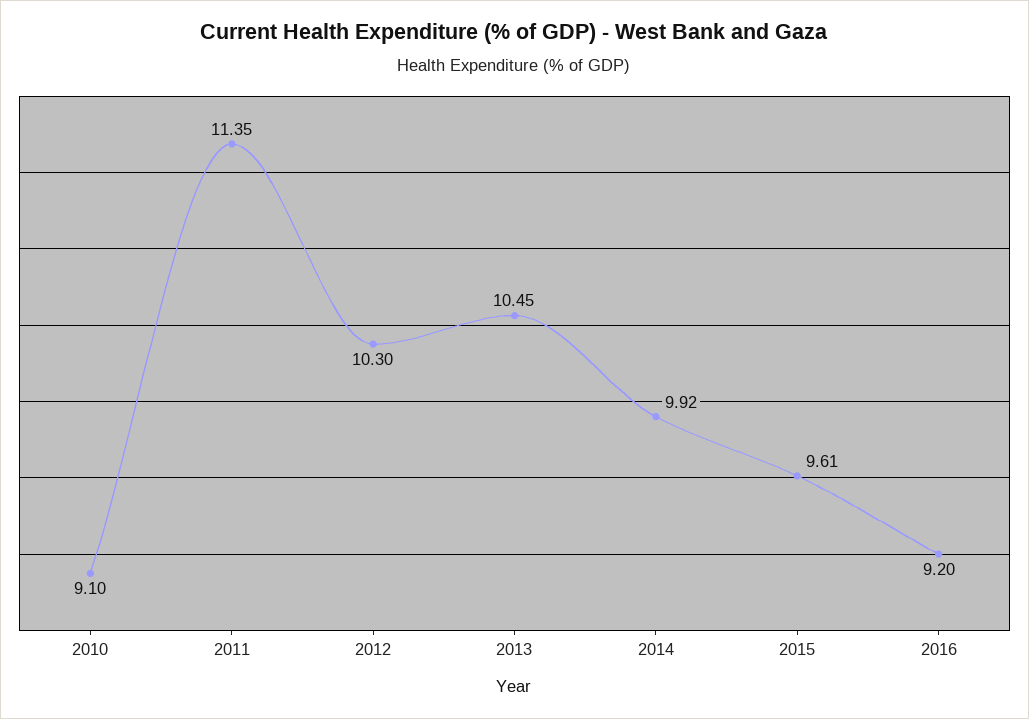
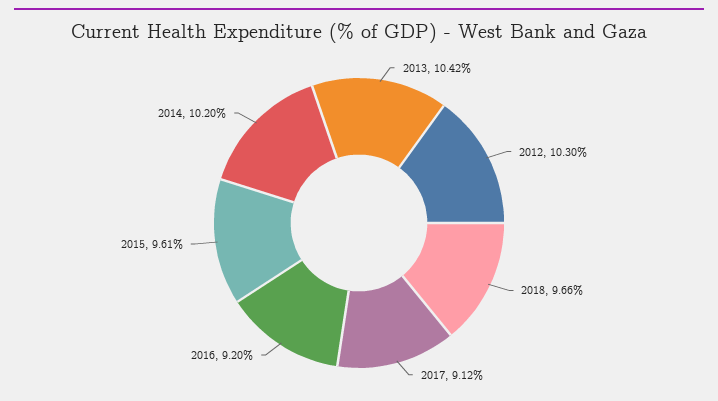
2010: 9.1 -> none
2011: 11.35 -> none
2013: 10.45 -> 10.42
2014: 9.92 -> 10.2
2018: none -> 9.66
2017: none -> 9.12

